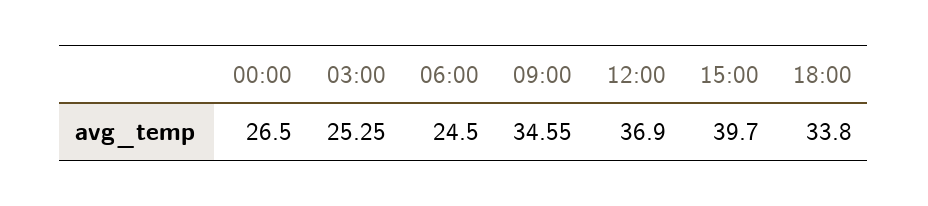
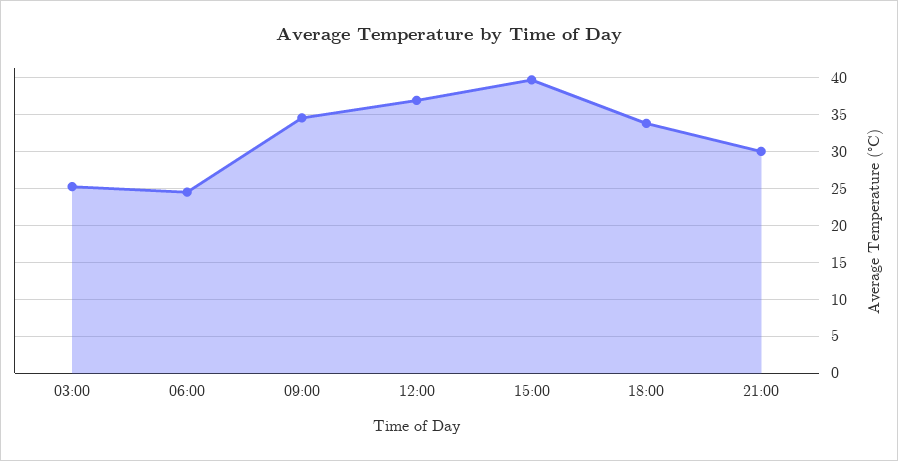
00:00: 26.5 -> none
21:00: none -> 30

